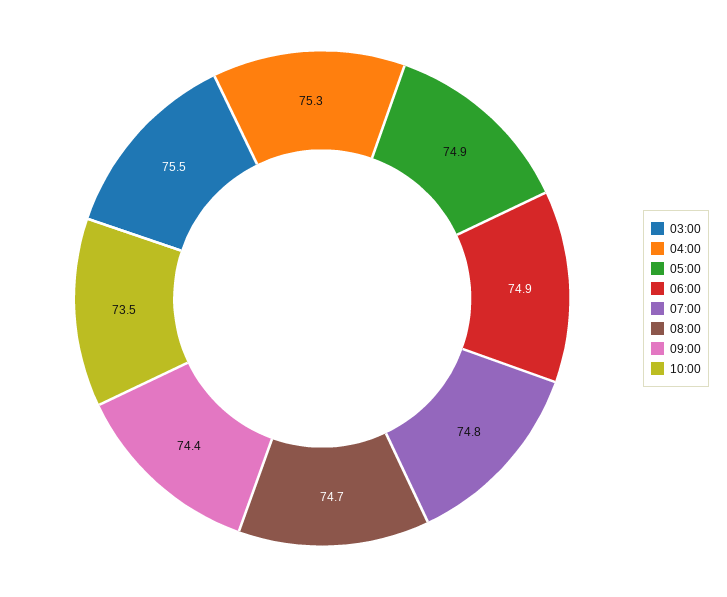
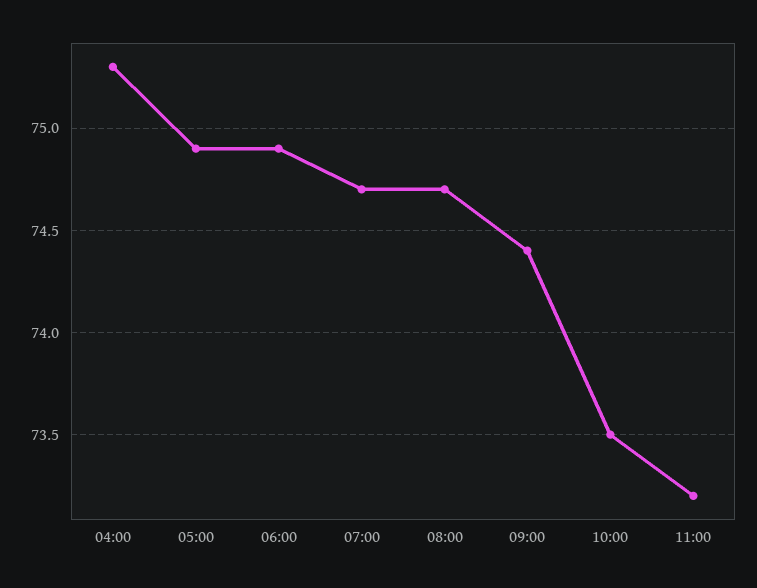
03:00: 75.5 -> none
07:00: 74.8 -> 74.7
11:00: none -> 73.2

